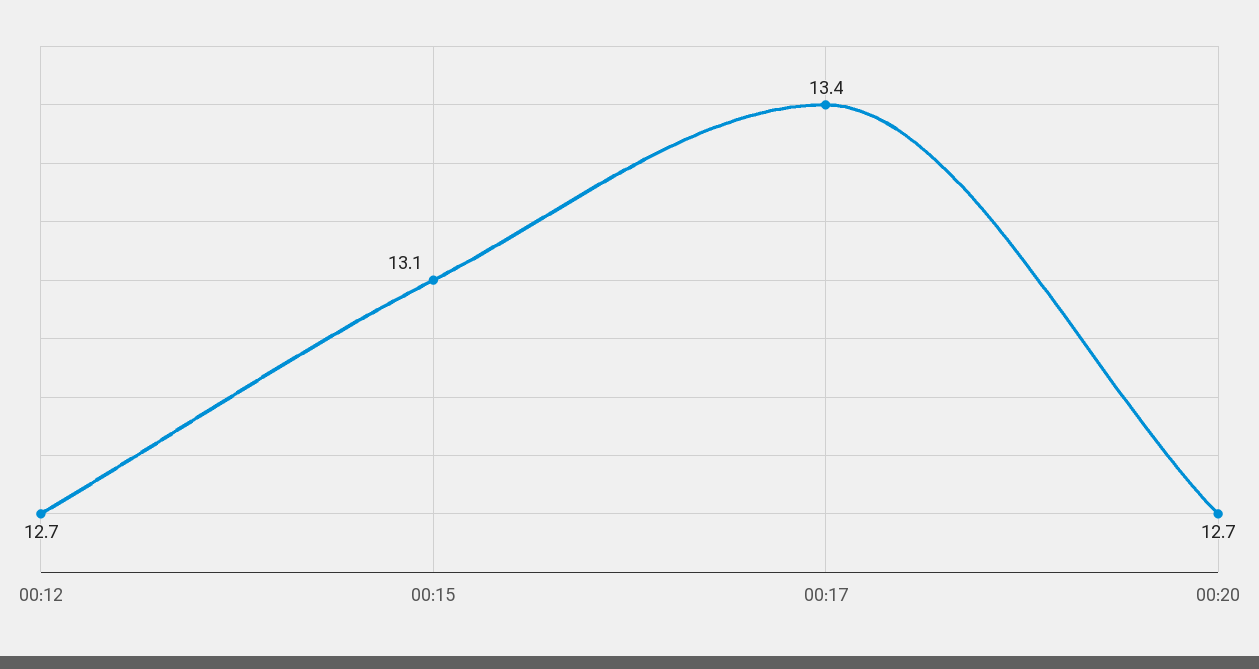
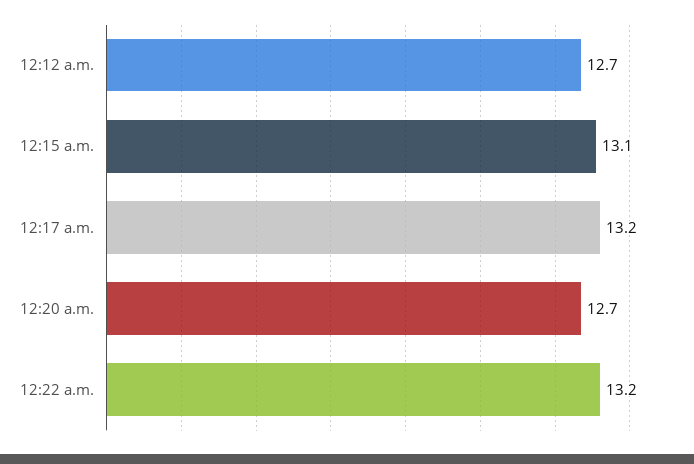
00:17: 13.4 -> 13.2
12:22 a.m.: none -> 13.2

